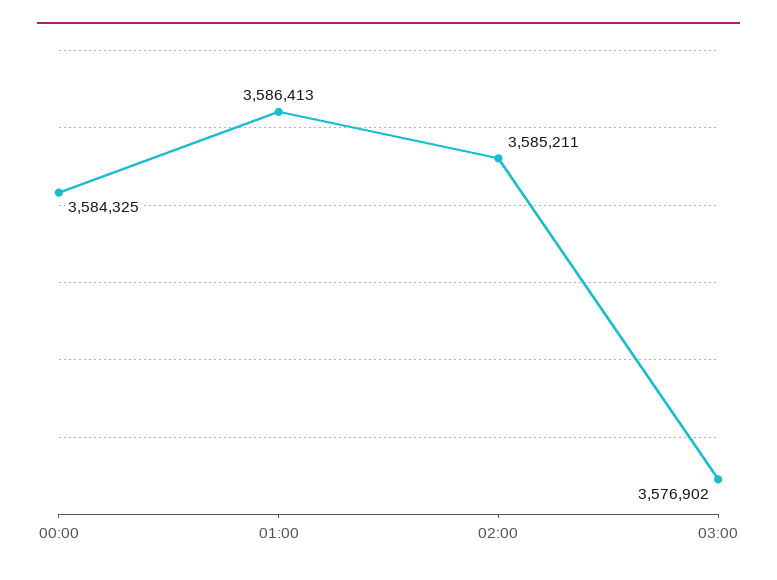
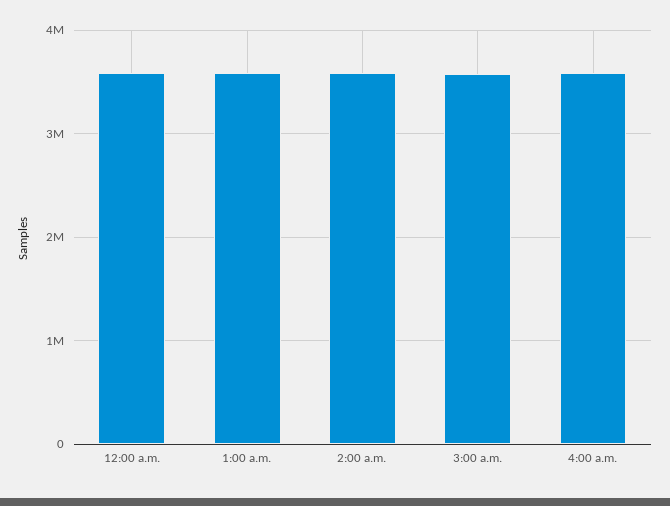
4:00 a.m.: none -> 3600000

